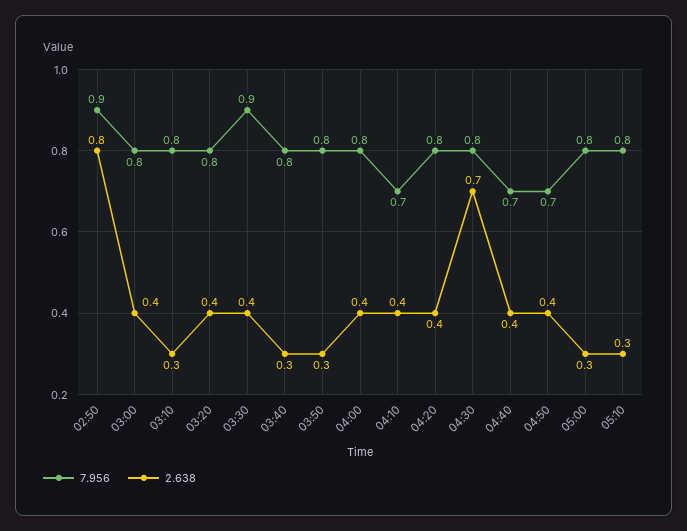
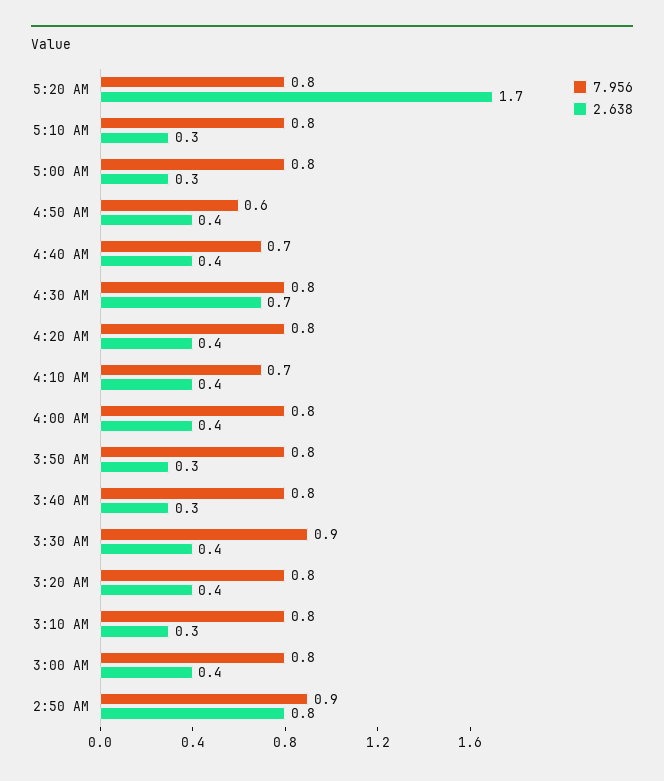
7.956, 04:50: 0.7 -> 0.6
7.956, 5:20 AM: none -> 0.8
2.638, 5:20 AM: none -> 1.7

